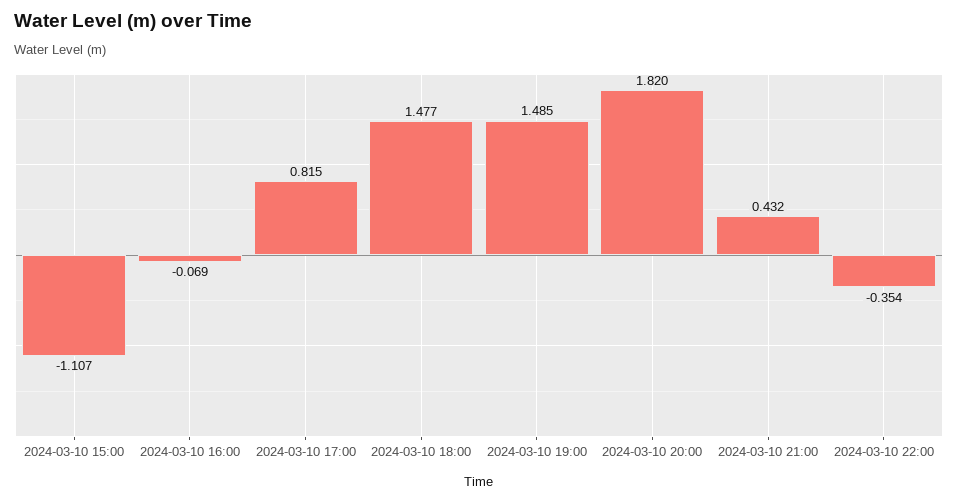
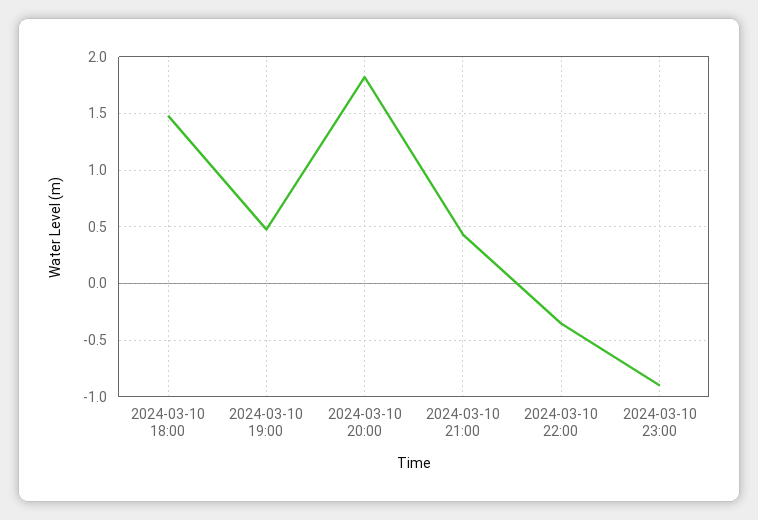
2024-03-10 15:00: -1.107 -> none
2024-03-10 16:00: -0.069 -> none
2024-03-10 17:00: 0.815 -> none
2024-03-10 19:00: 1.485 -> 0.5
2024-03-10 23:00: none -> -0.9

